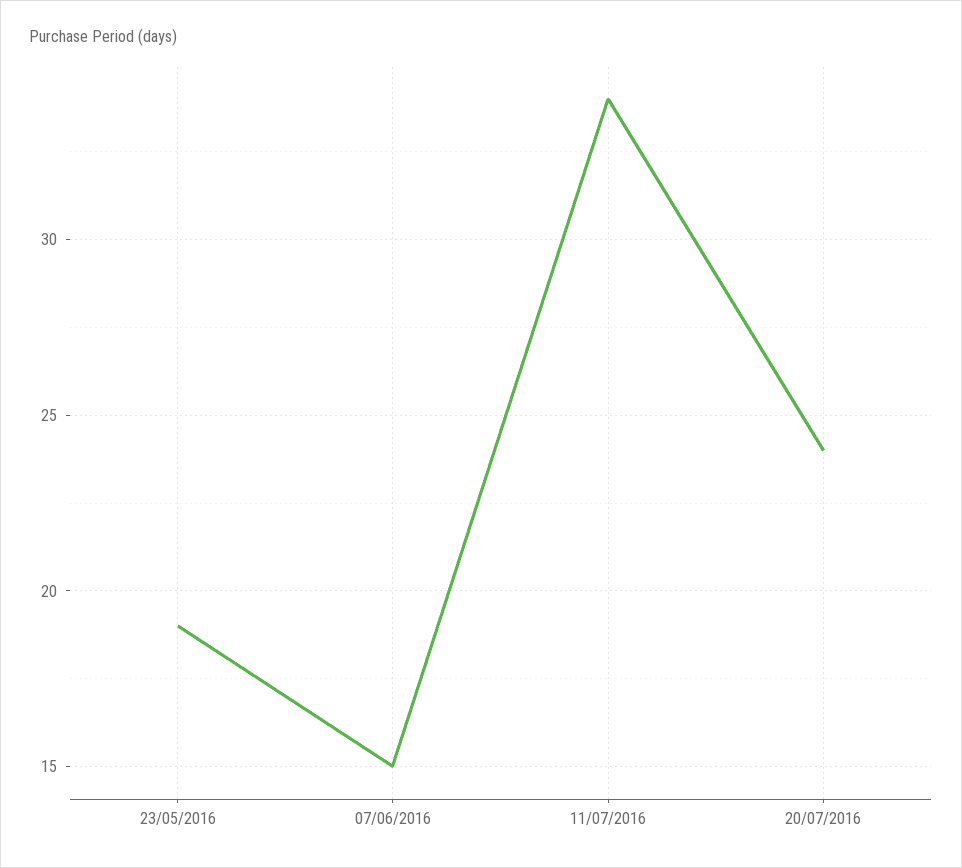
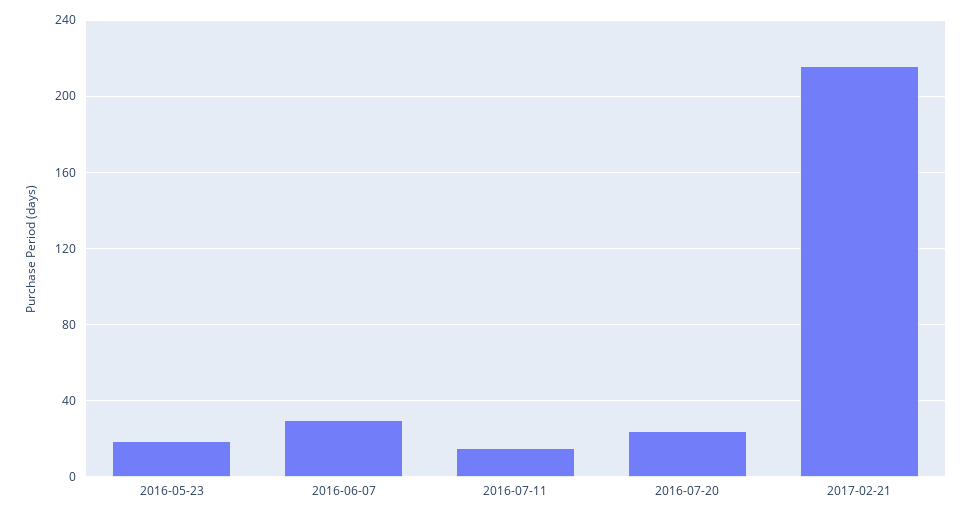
07/06/2016: 15 -> 30
11/07/2016: 34 -> 15
2017-02-21: none -> 215

